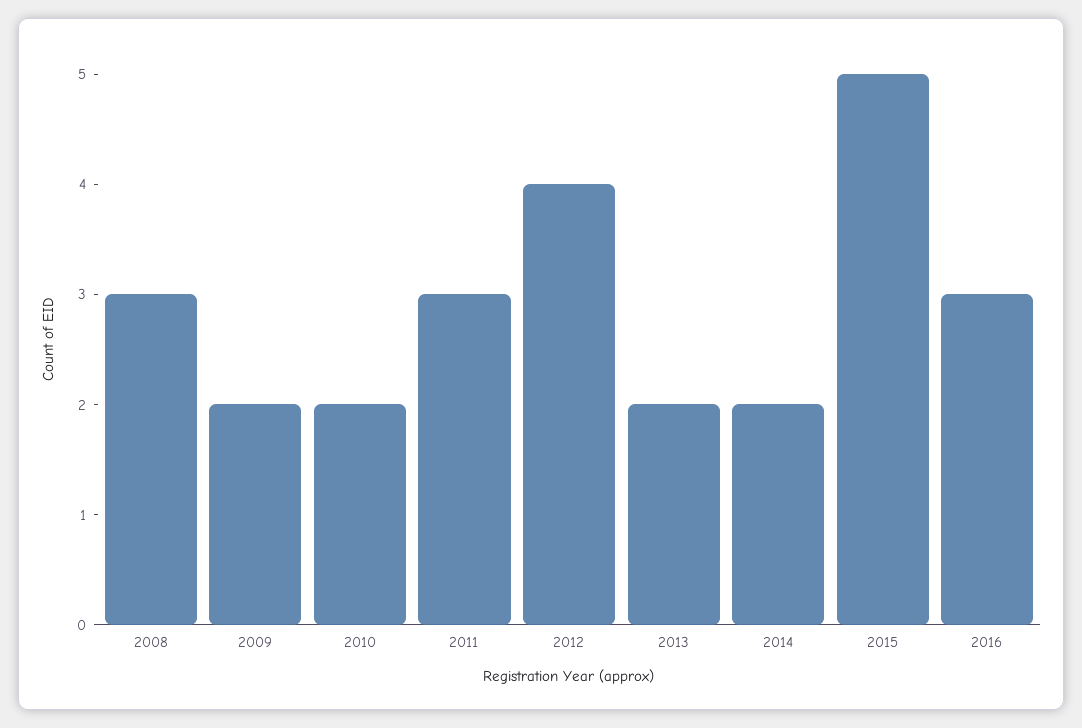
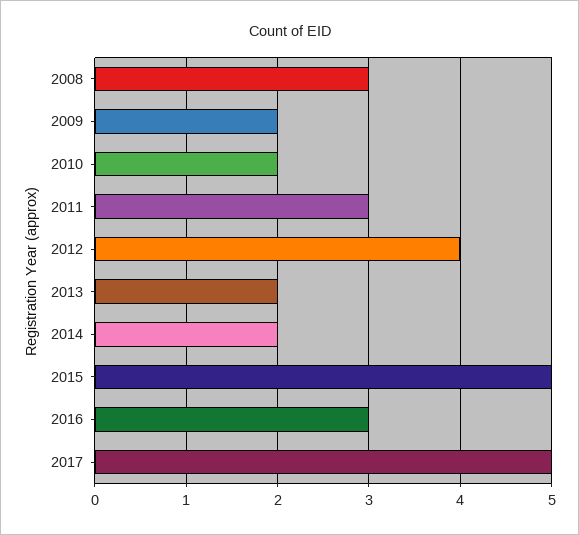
2017: none -> 5

